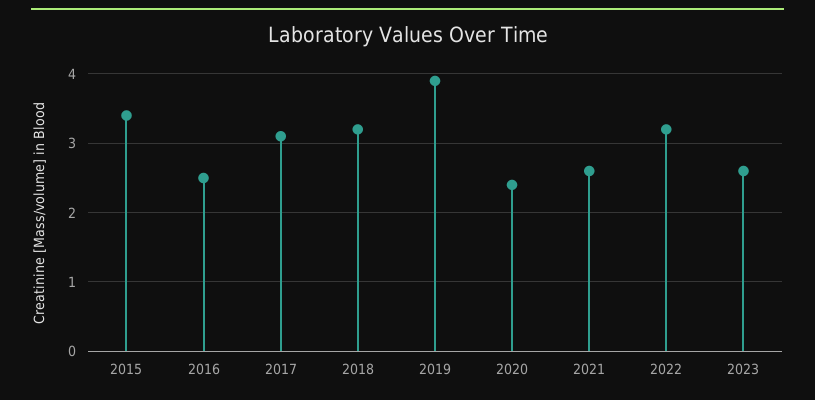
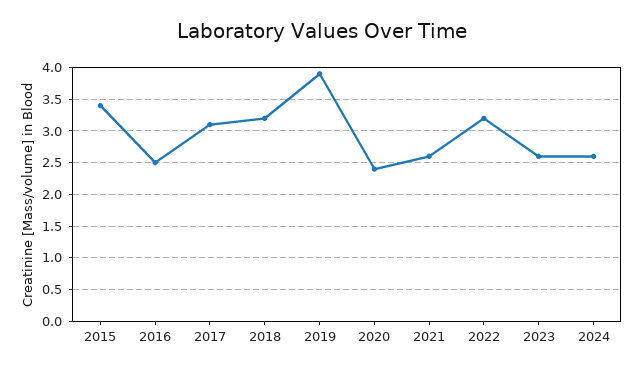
2024: none -> 2.6

